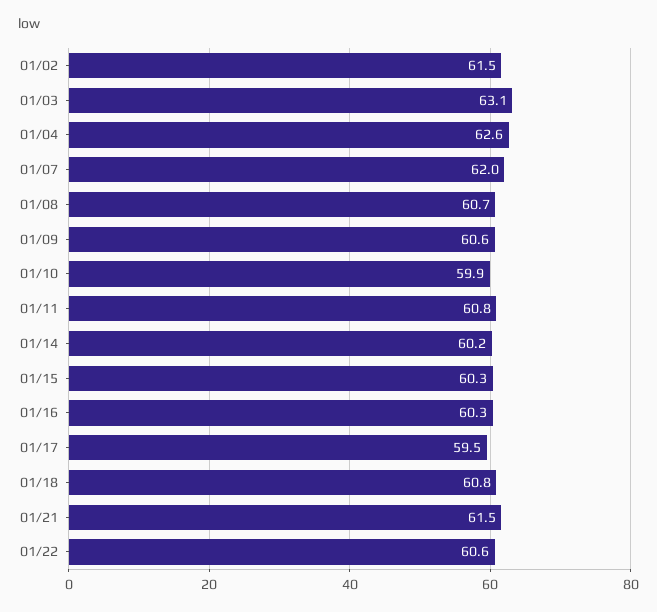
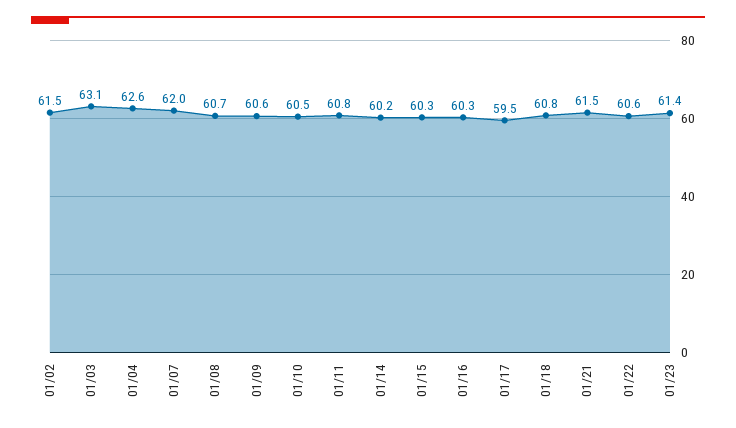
01/10: 59.9 -> 60.5
01/23: none -> 61.4

